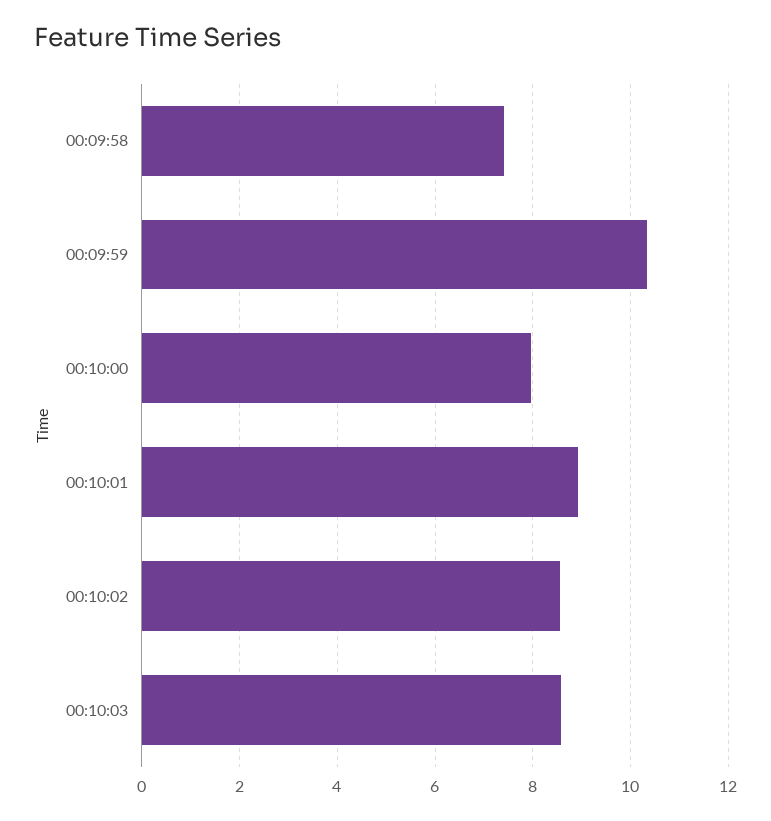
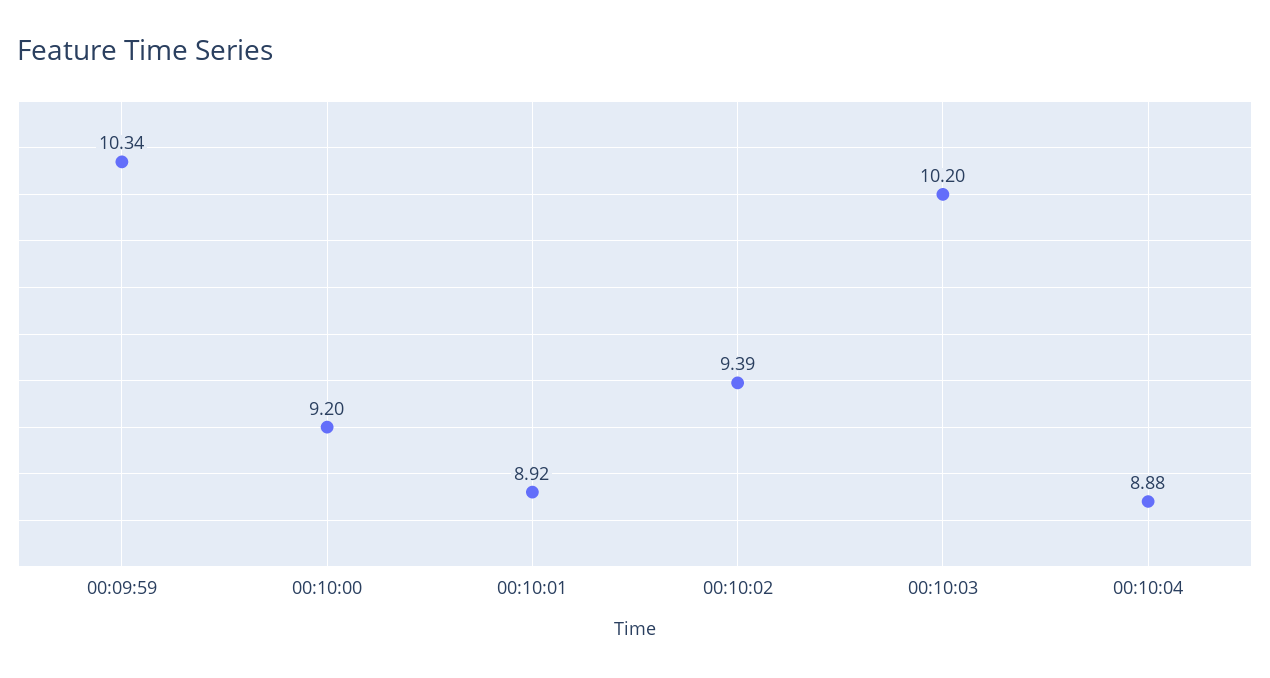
00:09:58: 7.4 -> none
00:10:00: 8 -> 9.2
00:10:02: 8.6 -> 9.39
00:10:03: 8.6 -> 10.2
00:10:04: none -> 8.88

